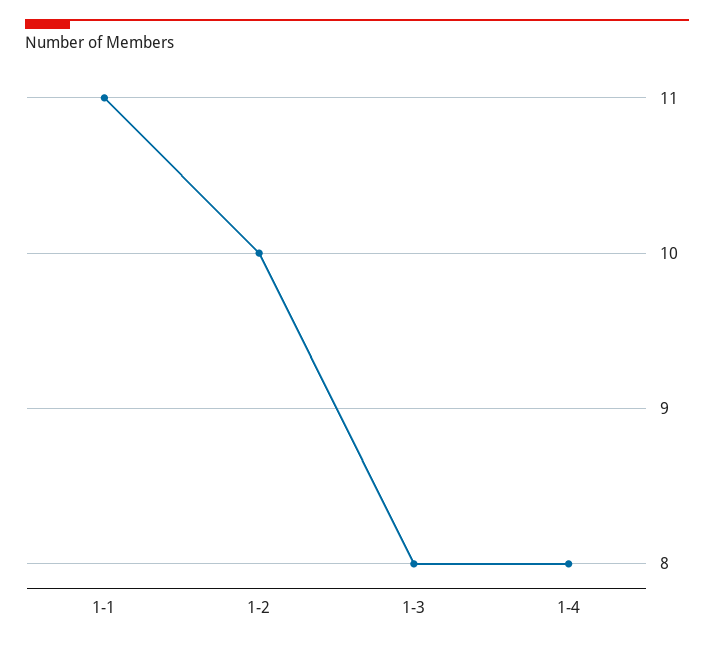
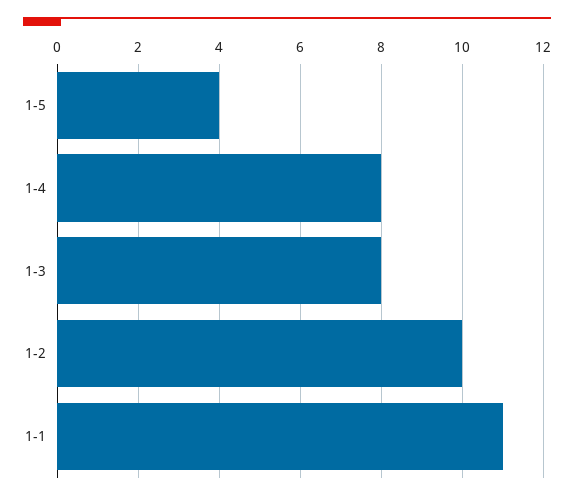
1-5: none -> 4

